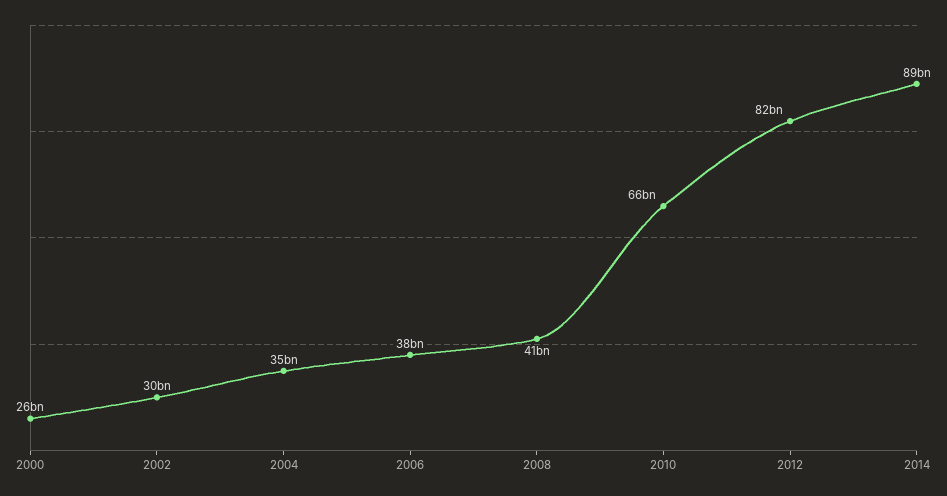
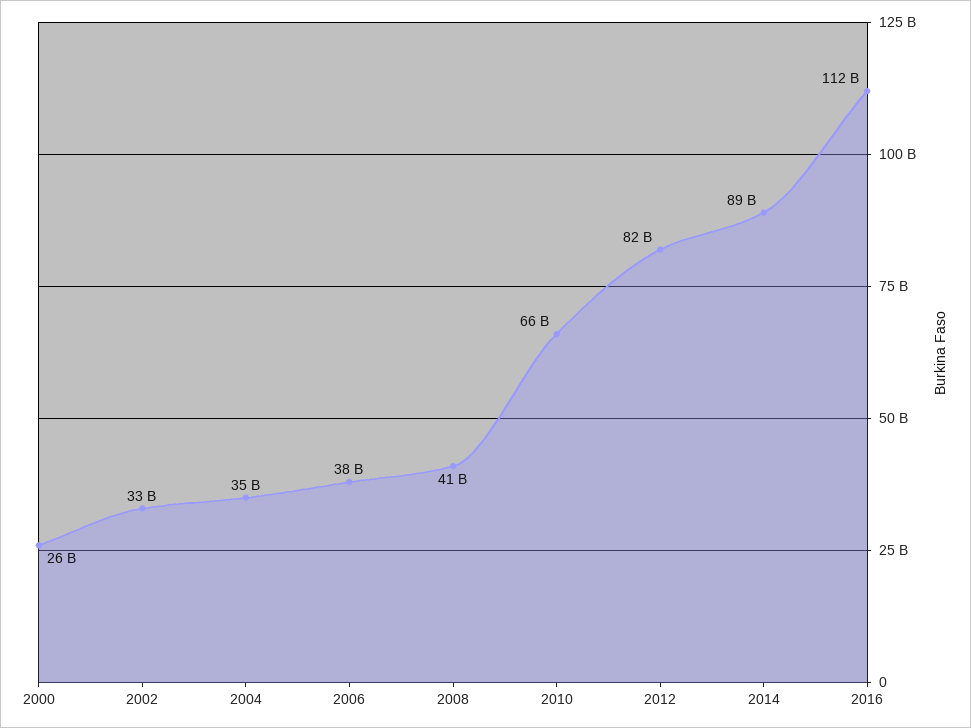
2002: 30000000000 -> 33000000000
2016: none -> 112000000000

